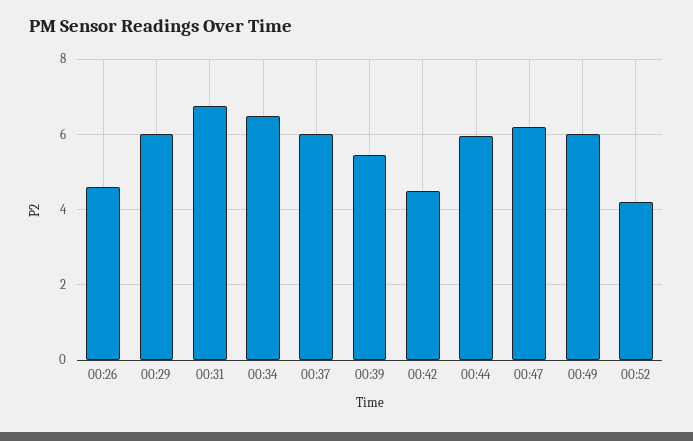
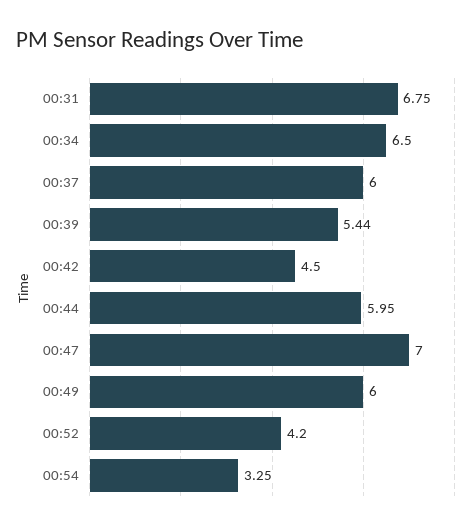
00:26: 4.6 -> none
00:29: 6 -> none
00:47: 6.2 -> 7
00:54: none -> 3.25

